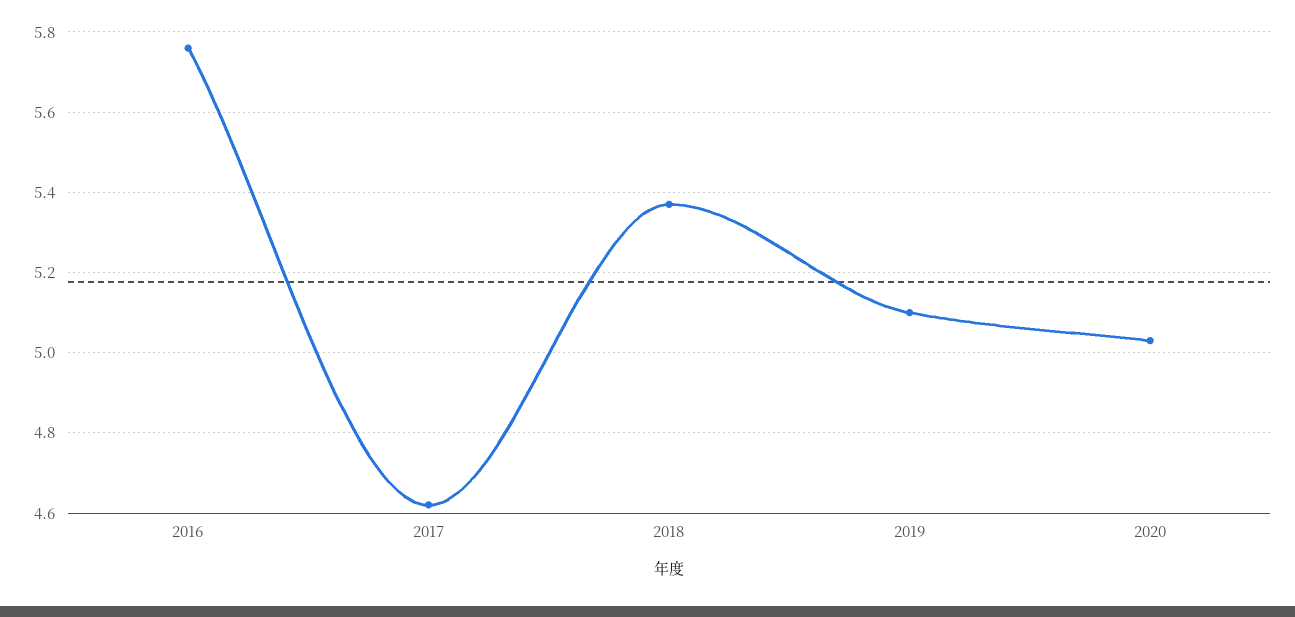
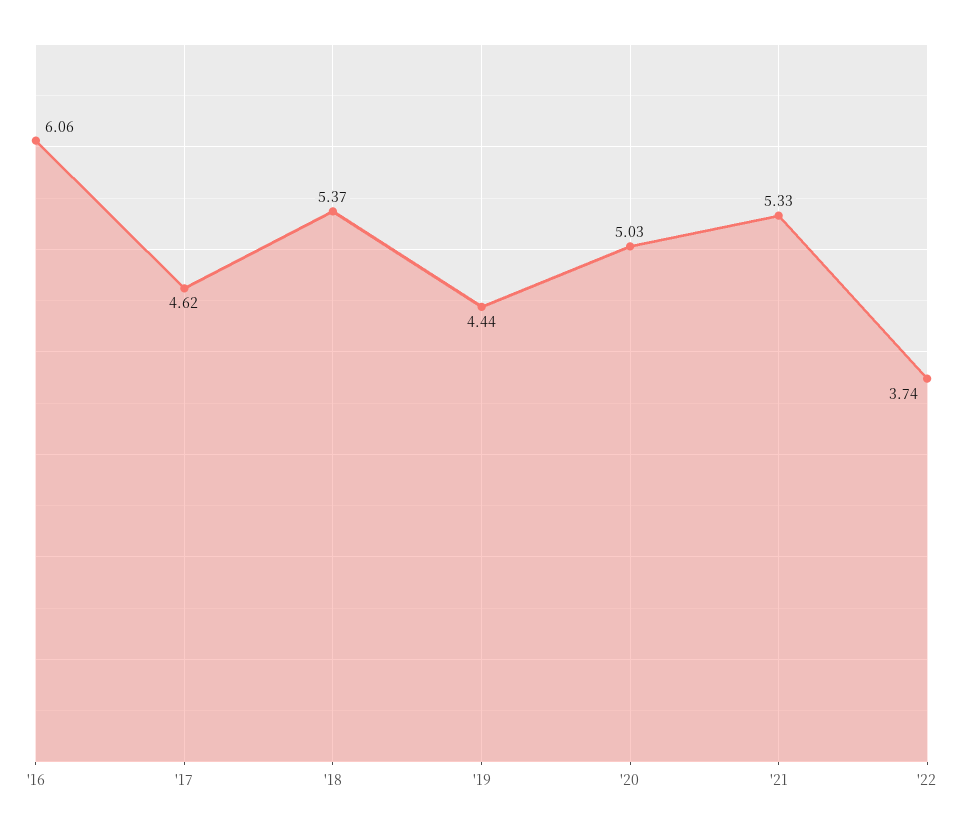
2016: 5.75 -> 6.06
2019: 5.1 -> 4.44
'21: none -> 5.33
'22: none -> 3.74

